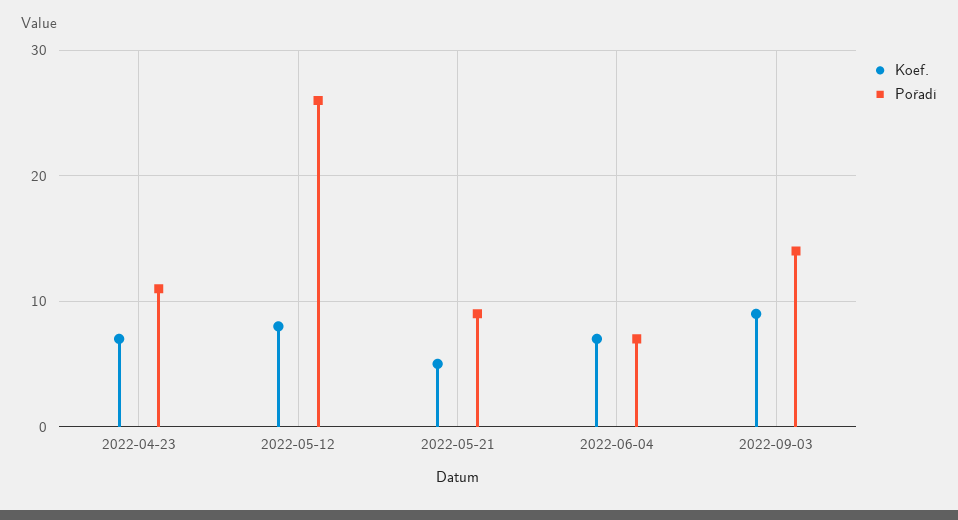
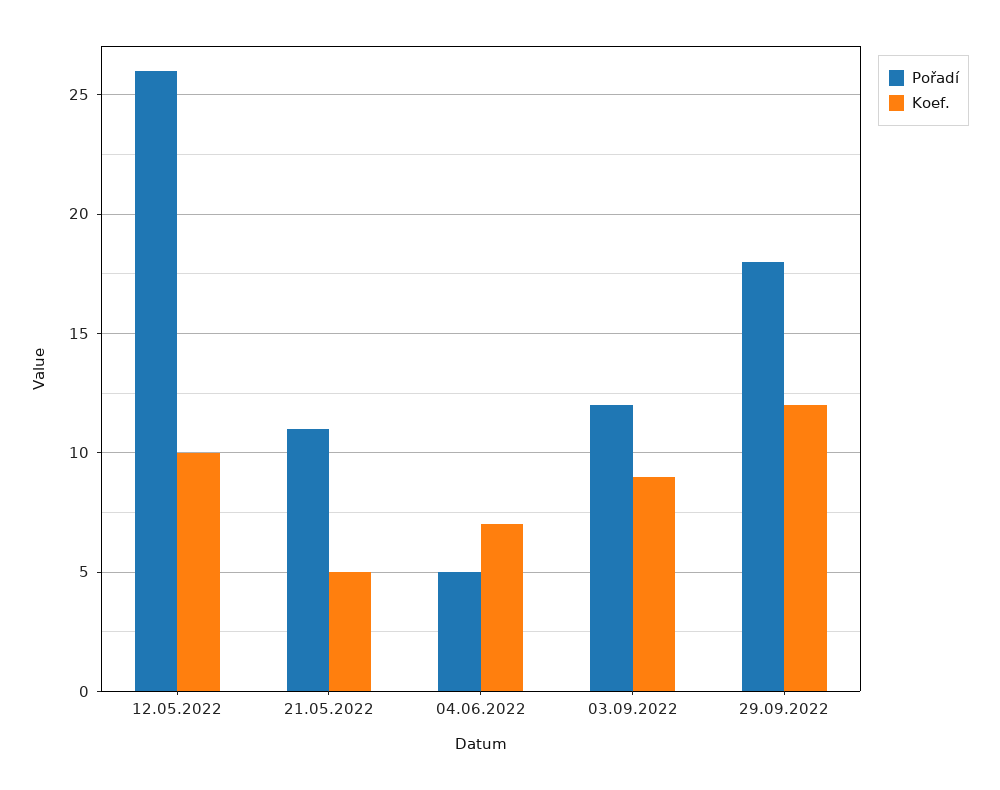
Koef., 2022-04-23: 7 -> none
Pořadí, 2022-04-23: 11 -> none
Koef., 2022-05-12: 8 -> 10
Pořadí, 2022-05-21: 9 -> 11
Pořadí, 2022-06-04: 7 -> 5
Pořadí, 2022-09-03: 14 -> 12
Pořadí, 29.09.2022: none -> 18
Koef., 29.09.2022: none -> 12

